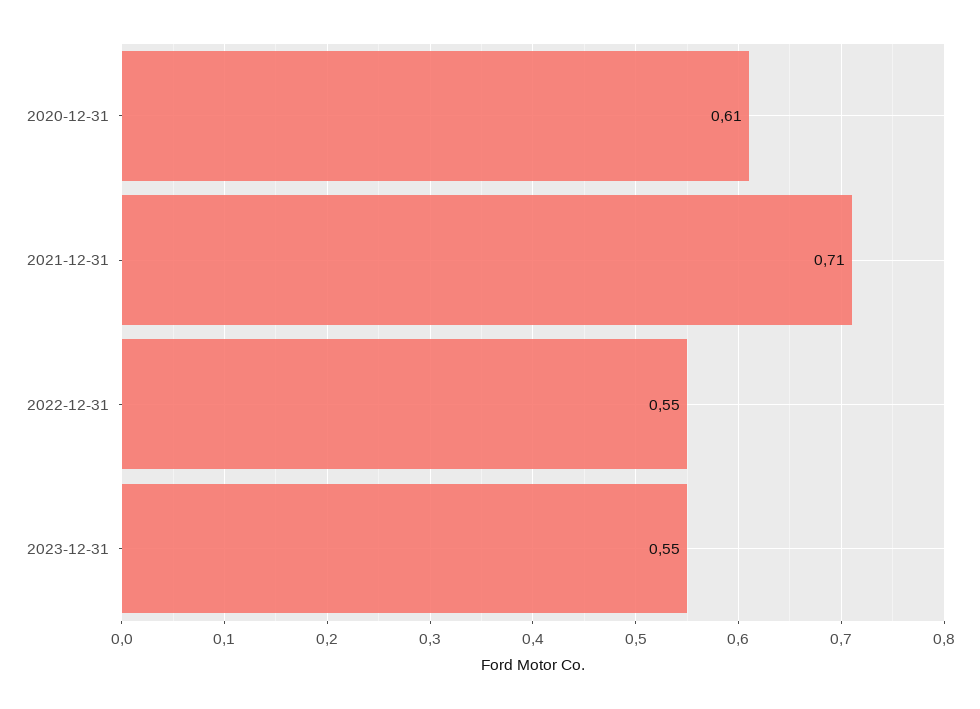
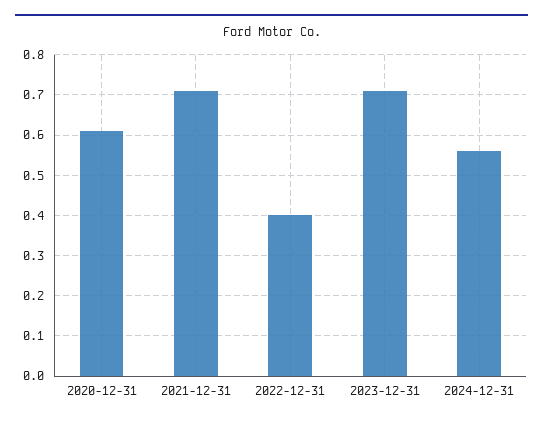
2022-12-31: 0.55 -> 0.4
2023-12-31: 0.55 -> 0.7
2024-12-31: none -> 0.55

